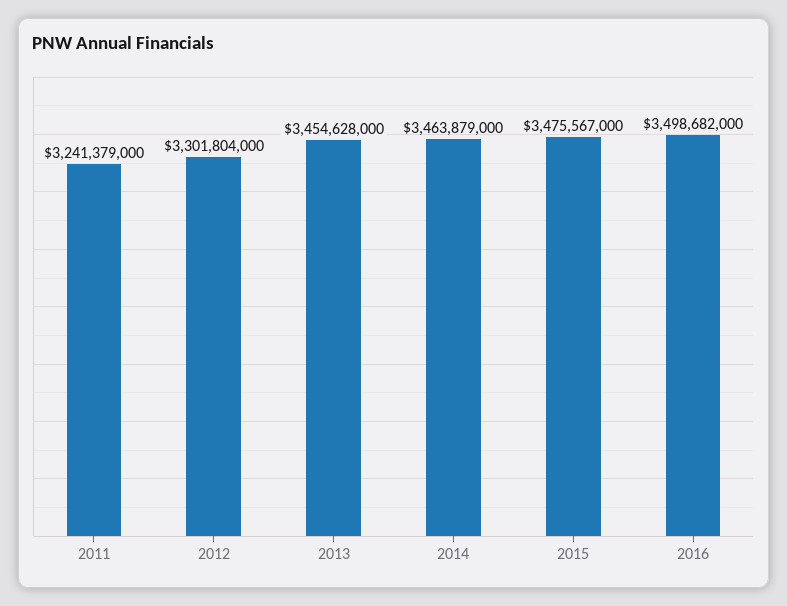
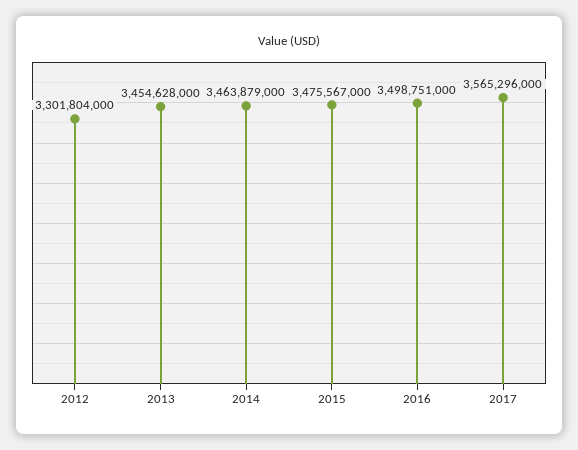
2011: 3241379000 -> none
2016: 3498682000 -> 3498751000
2017: none -> 3565296000

